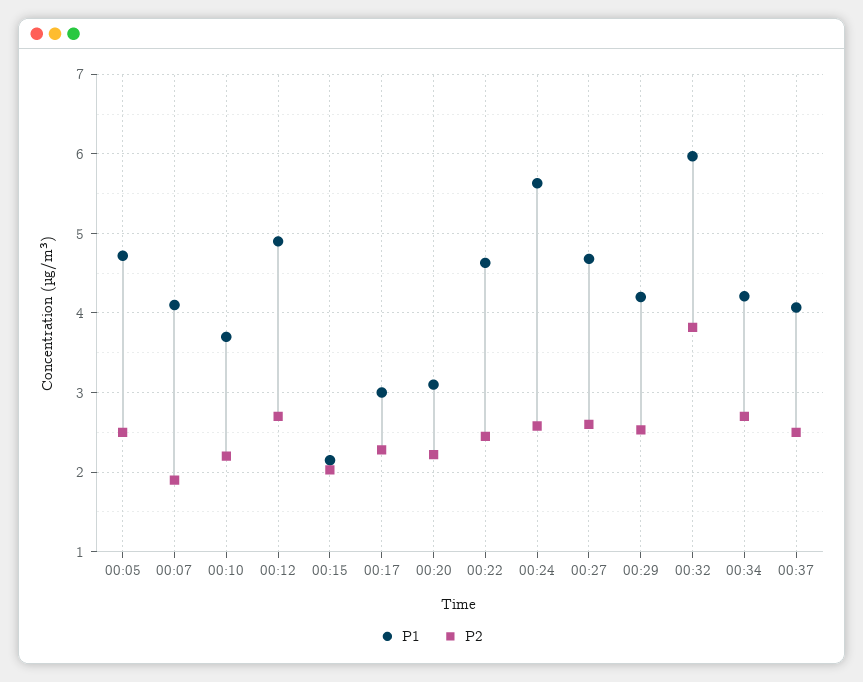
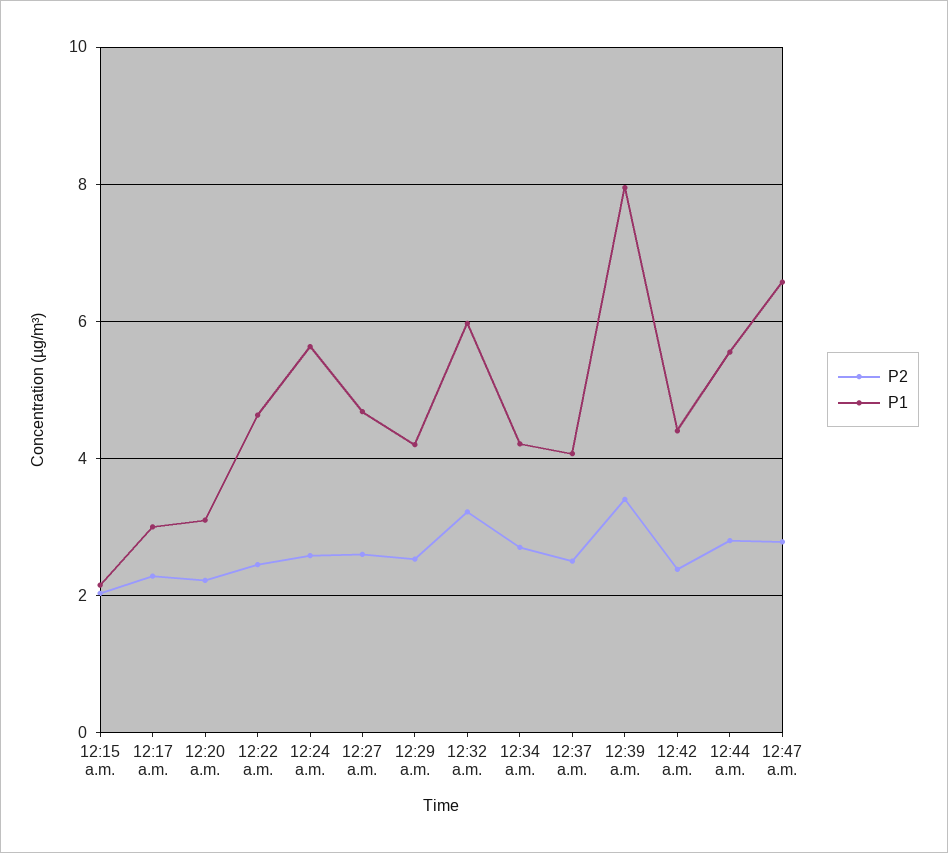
P1, 00:05: 4.7 -> none
P2, 00:05: 2.5 -> none
P1, 00:07: 4.1 -> none
P2, 00:07: 1.9 -> none
P1, 00:10: 3.7 -> none
P2, 00:10: 2.2 -> none
P1, 00:12: 4.9 -> none
P2, 00:12: 2.7 -> none
P2, 00:32: 3.8 -> 3.2
P2, 12:39 a.m.: none -> 3.4
P1, 12:39 a.m.: none -> 8
P2, 12:42 a.m.: none -> 2.4
P1, 12:42 a.m.: none -> 4.4
P2, 12:44 a.m.: none -> 2.8
P1, 12:44 a.m.: none -> 5.6
P2, 12:47 a.m.: none -> 2.8
P1, 12:47 a.m.: none -> 6.6

